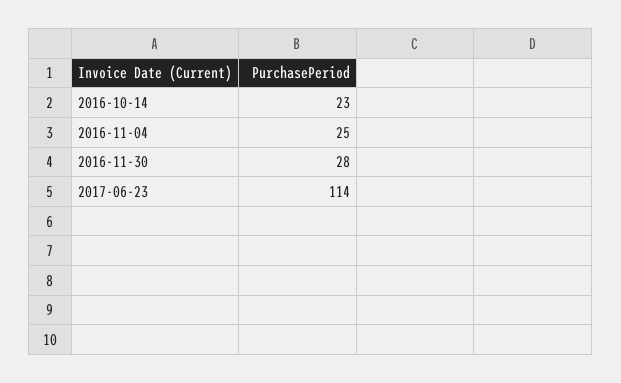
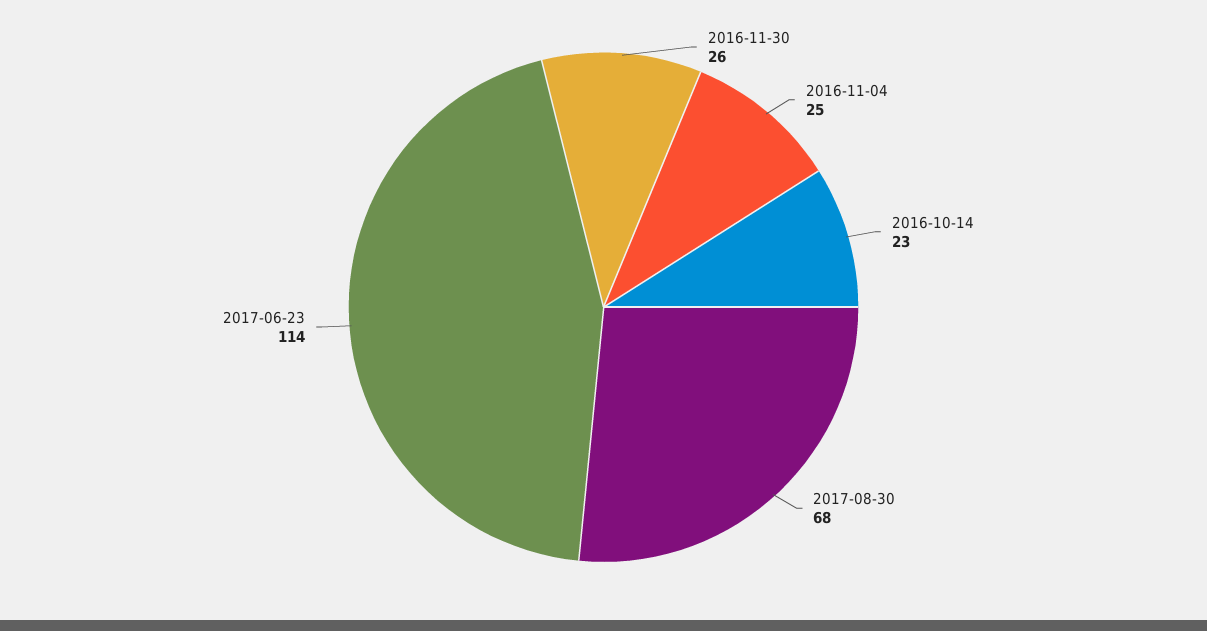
2016-11-30: 28 -> 26
2017-08-30: none -> 68

